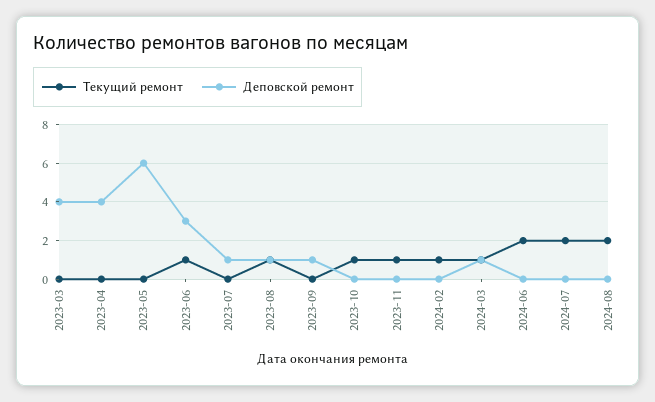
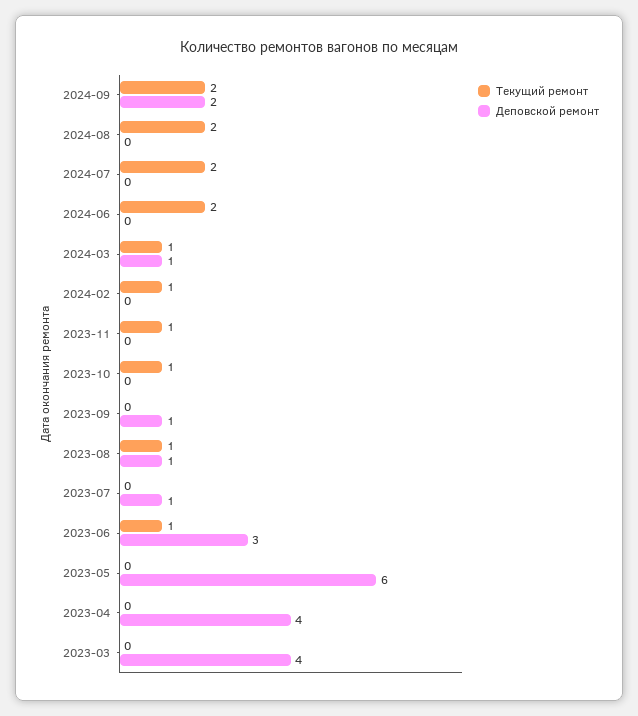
Текущий ремонт, 2024-09: none -> 2
Деповской ремонт, 2024-09: none -> 2

